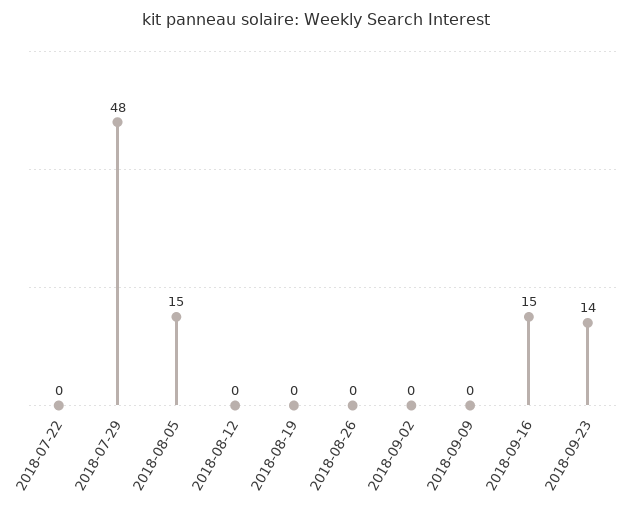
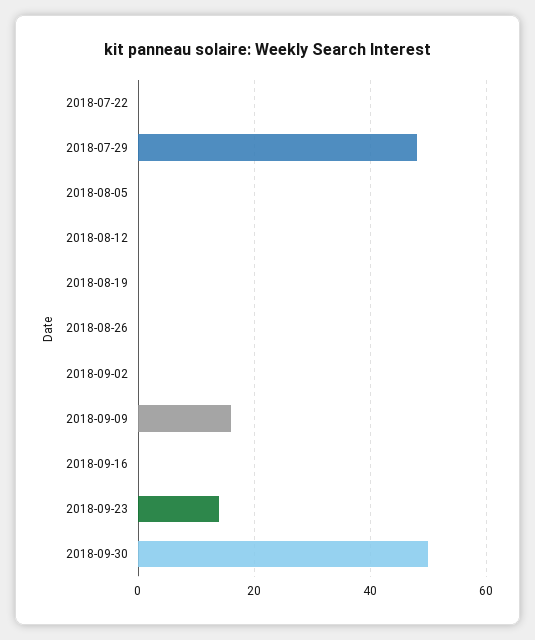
2018-08-05: 15 -> 0
2018-09-09: 0 -> 15
2018-09-16: 15 -> 0
2018-09-30: none -> 50

